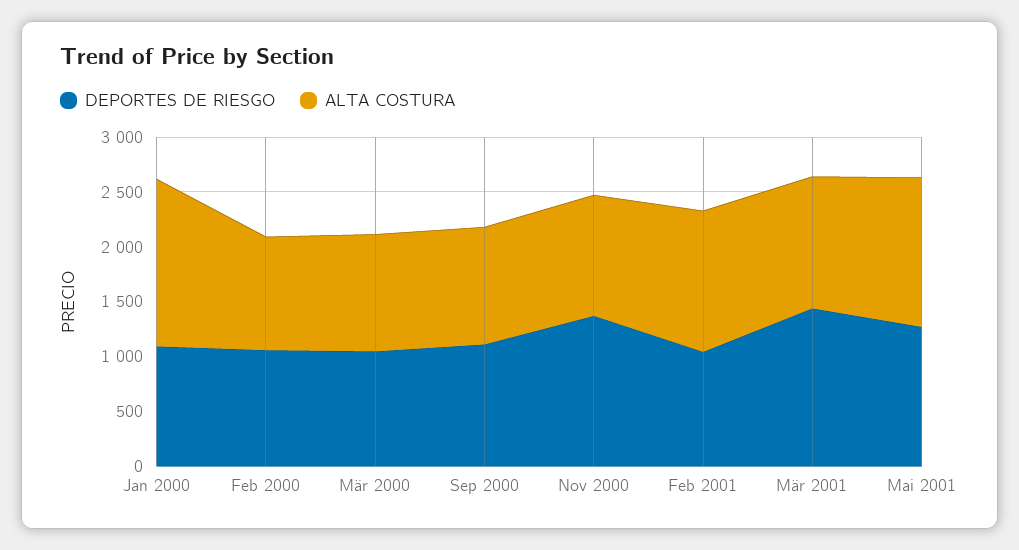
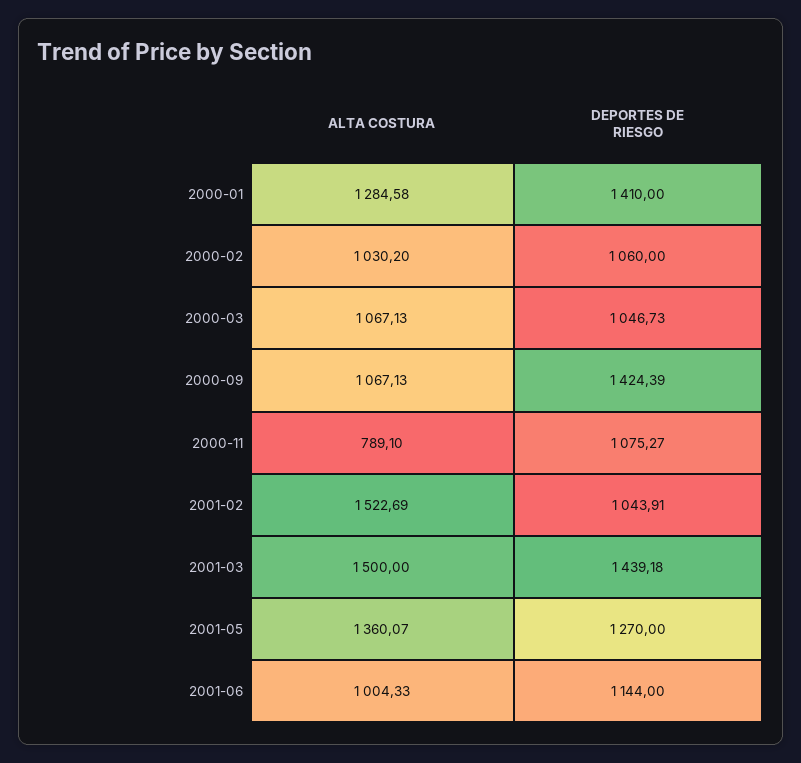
DEPORTES DE RIESGO, Jan 2000: 1100 -> 1410
ALTA COSTURA, Jan 2000: 1500 -> 1284.58
DEPORTES DE RIESGO, Sep 2000: 1100 -> 1424.39
DEPORTES DE RIESGO, Nov 2000: 1400 -> 1075.27
ALTA COSTURA, Nov 2000: 1100 -> 789.1
ALTA COSTURA, Feb 2001: 1300 -> 1522.69
ALTA COSTURA, Mär 2001: 1200 -> 1500
ALTA COSTURA, 2001-06: none -> 1004.33
DEPORTES DE RIESGO, 2001-06: none -> 1144

